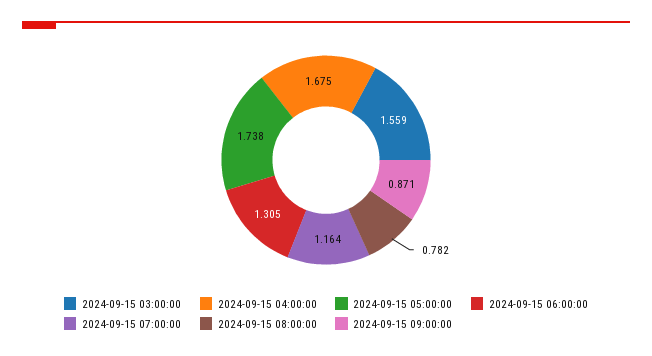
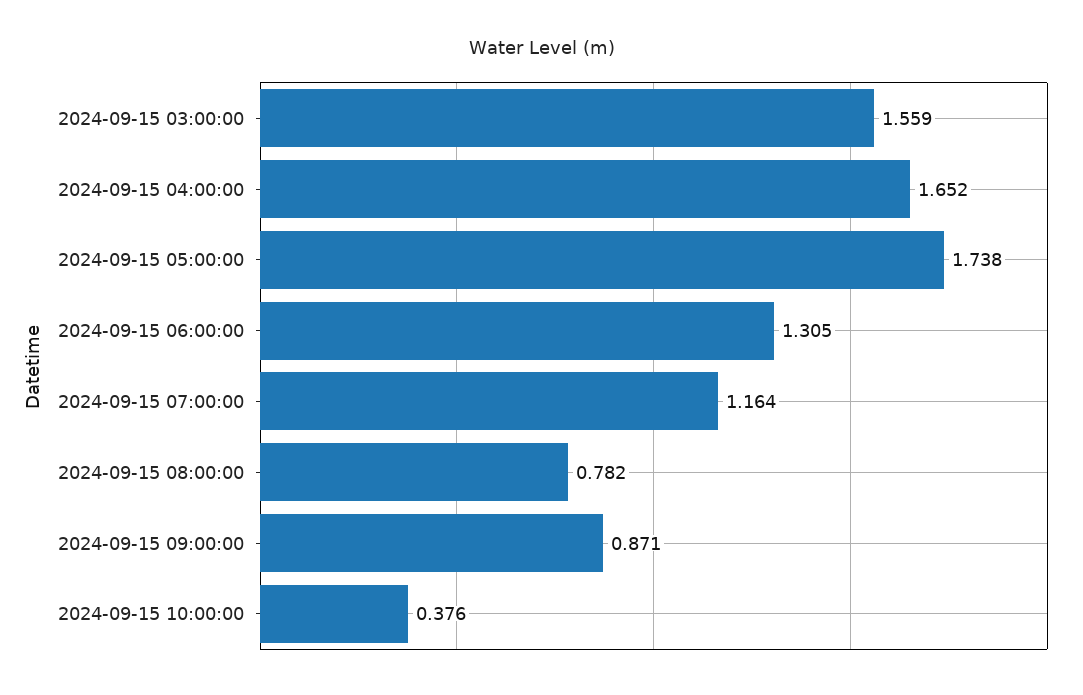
2024-09-15 04:00:00: 1.675 -> 1.652
2024-09-15 10:00:00: none -> 0.376

